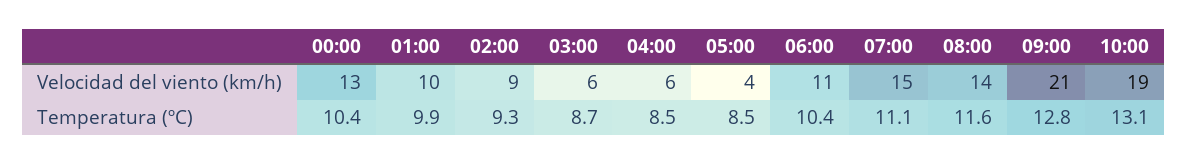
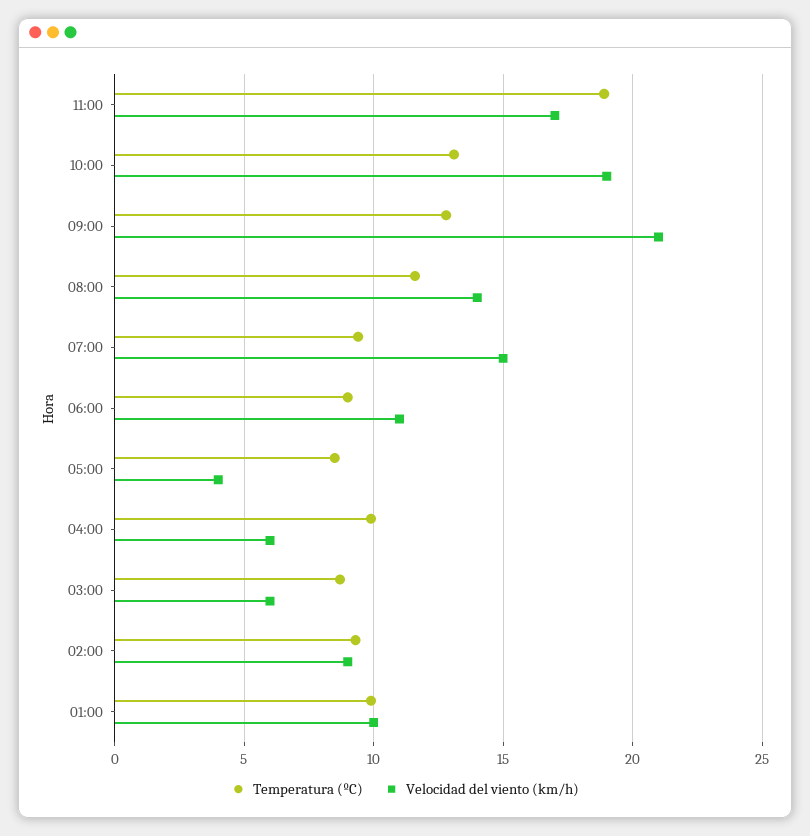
Velocidad del viento (km/h), 00:00: 13 -> none
Temperatura (ºC), 00:00: 10.4 -> none
Temperatura (ºC), 04:00: 8.5 -> 10
Temperatura (ºC), 06:00: 10.4 -> 9
Temperatura (ºC), 07:00: 11.1 -> 9.5
Temperatura (ºC), 11:00: none -> 19
Velocidad del viento (km/h), 11:00: none -> 17

